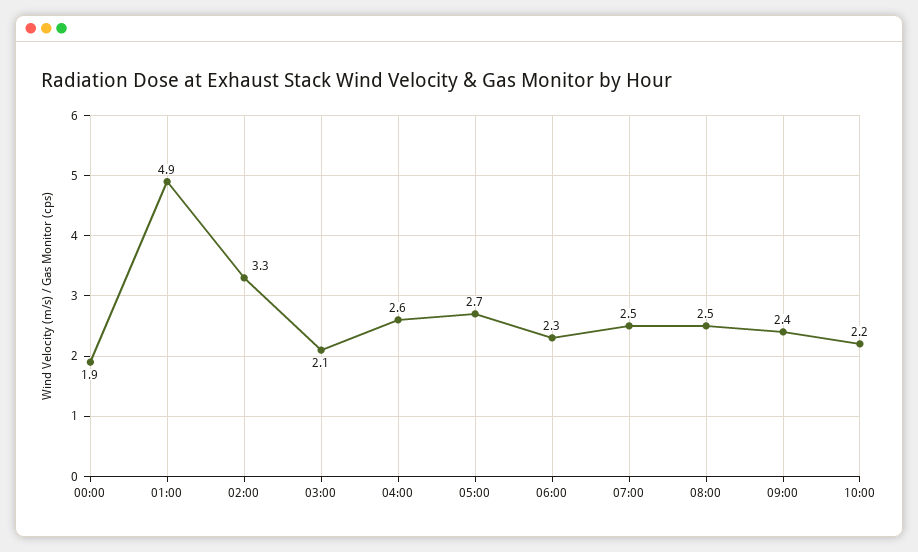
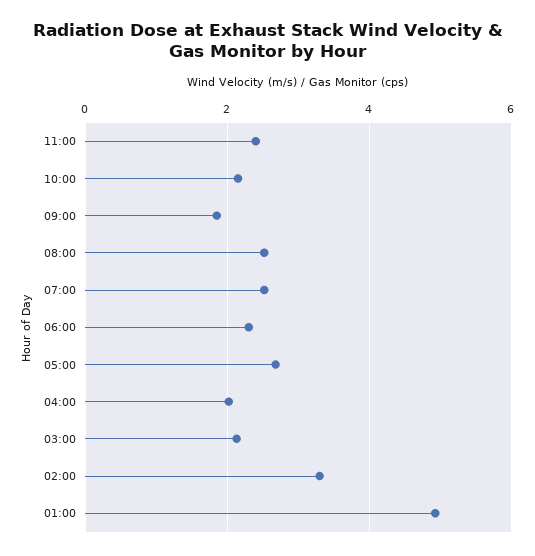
00:00: 1.9 -> none
04:00: 2.6 -> 2
09:00: 2.4 -> 1.8
11:00: none -> 2.4

